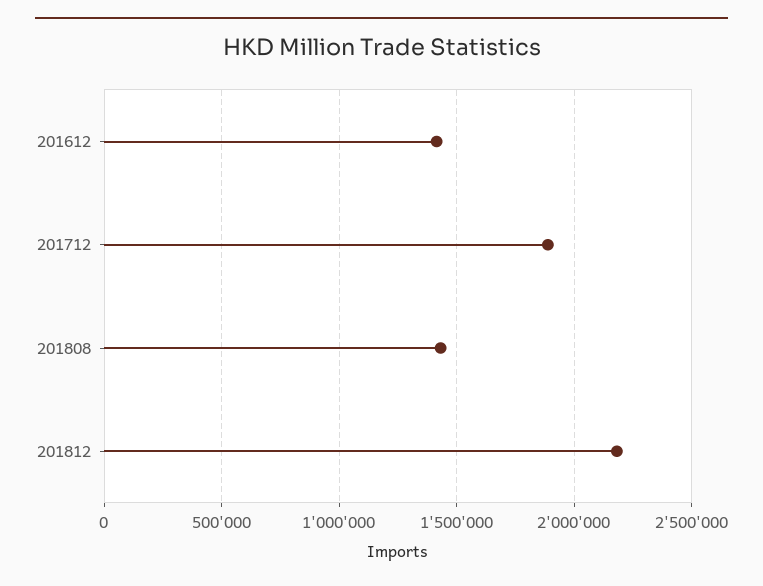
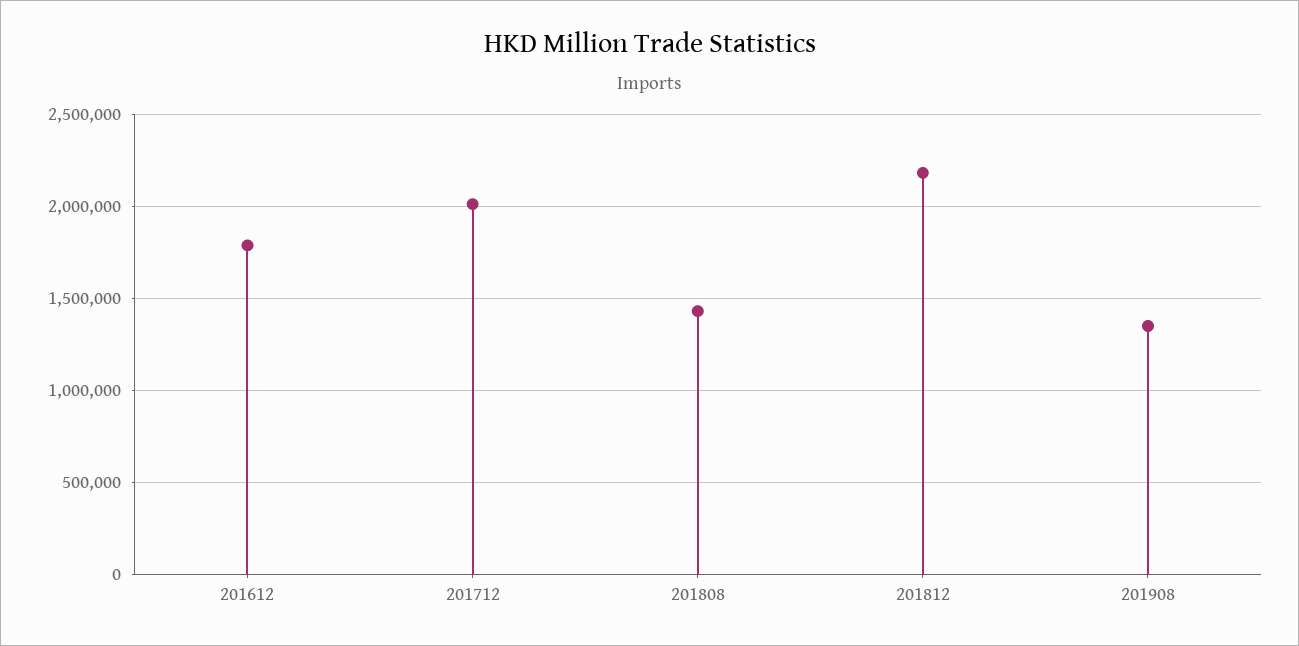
201612: 1400000 -> 1800000
201712: 1900000 -> 2000000
201908: none -> 1350000

